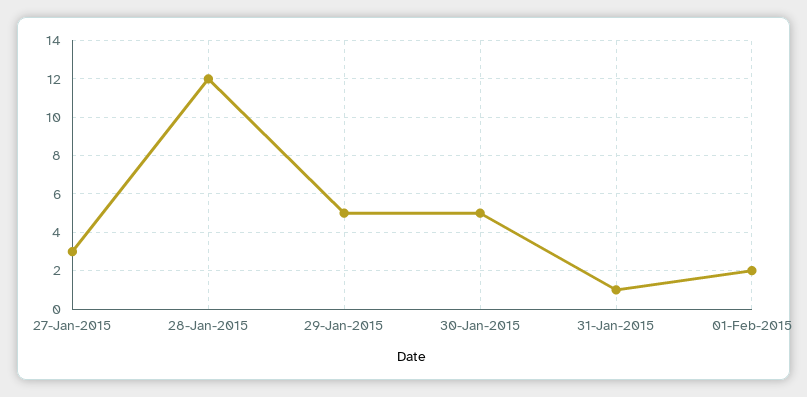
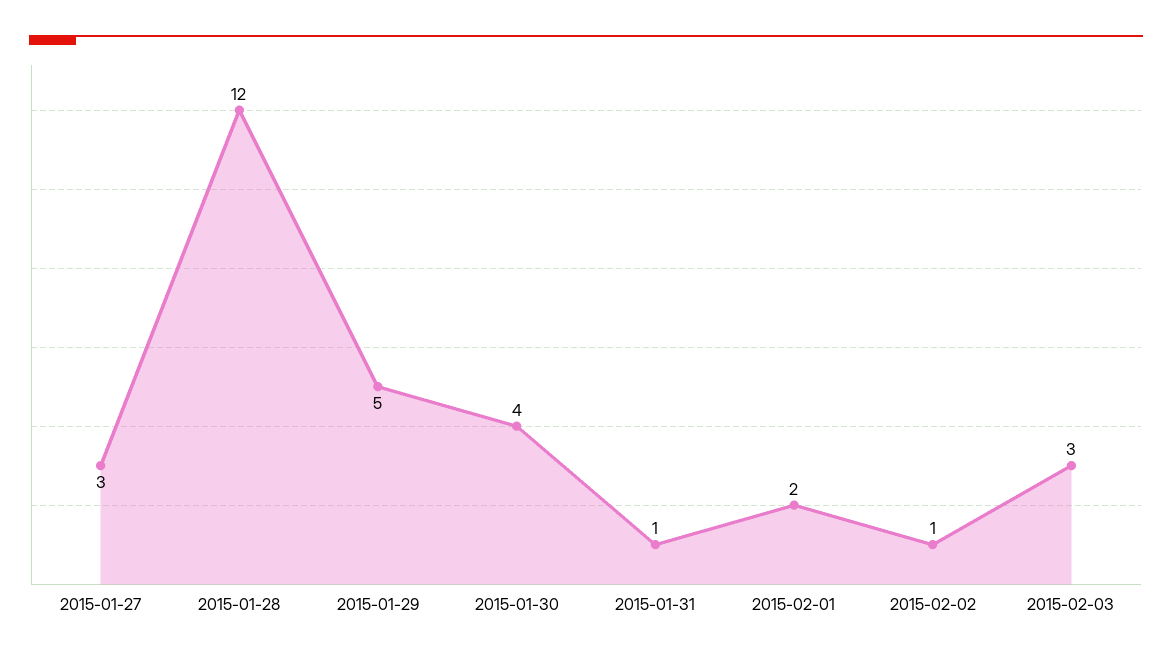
30-Jan-2015: 5 -> 4
2015-02-02: none -> 1
2015-02-03: none -> 3

